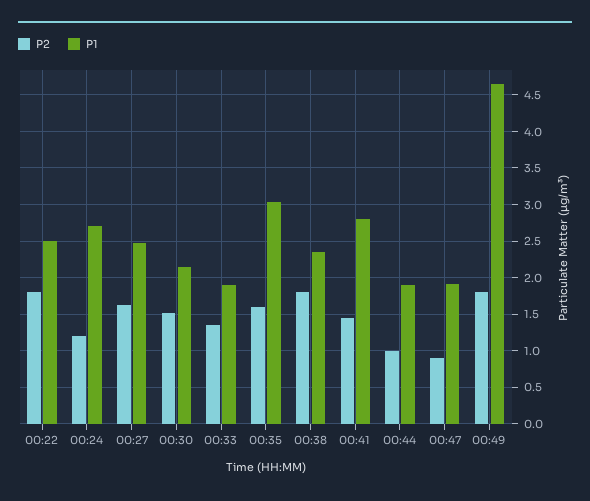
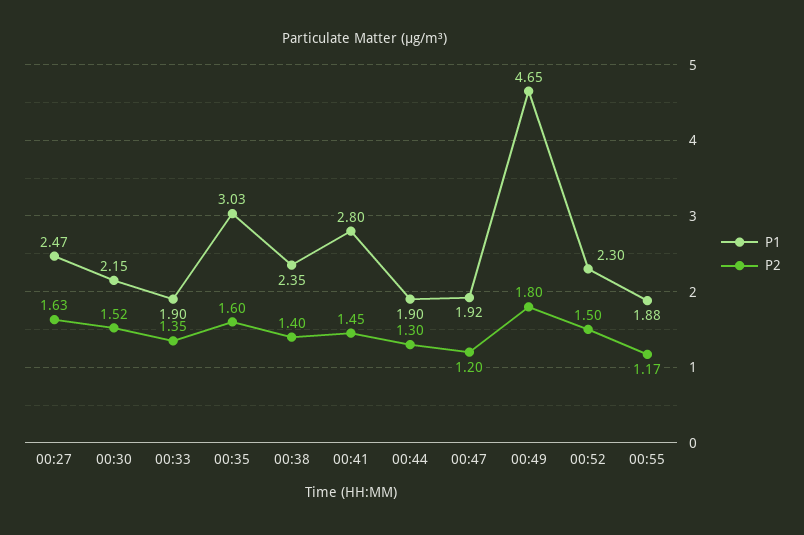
P2, 00:22: 1.8 -> none
P1, 00:22: 2.5 -> none
P2, 00:24: 1.2 -> none
P1, 00:24: 2.7 -> none
P2, 00:38: 1.8 -> 1.4
P2, 00:44: 1 -> 1.3
P2, 00:47: 0.9 -> 1.2
P1, 00:52: none -> 2.3
P2, 00:52: none -> 1.5
P1, 00:55: none -> 1.88
P2, 00:55: none -> 1.17

